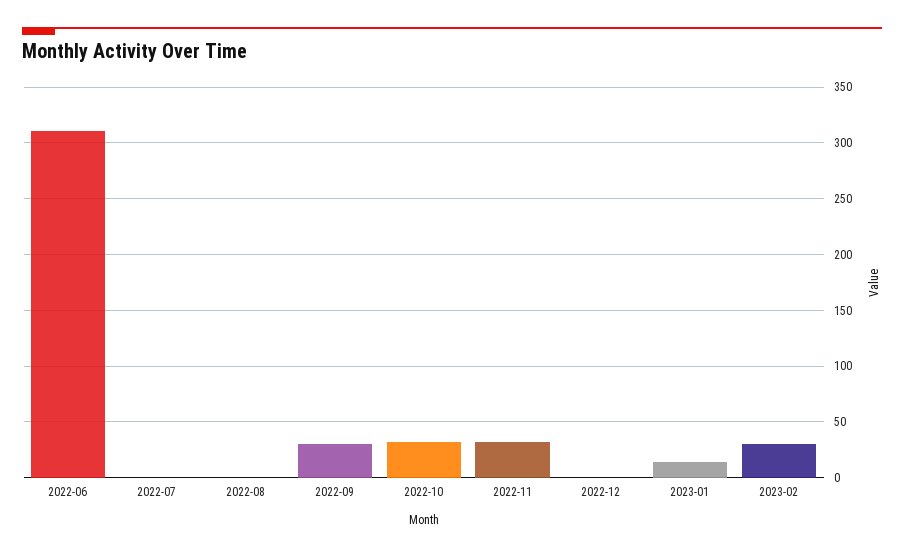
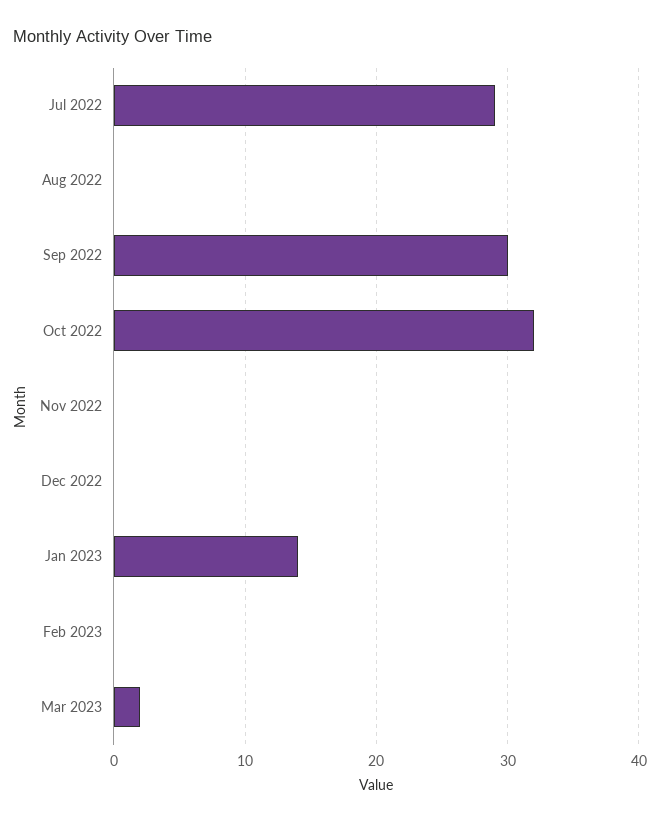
2022-06: 310 -> none
2022-07: 0 -> 29
2022-11: 30 -> 0
2023-02: 30 -> 0
Mar 2023: none -> 2

